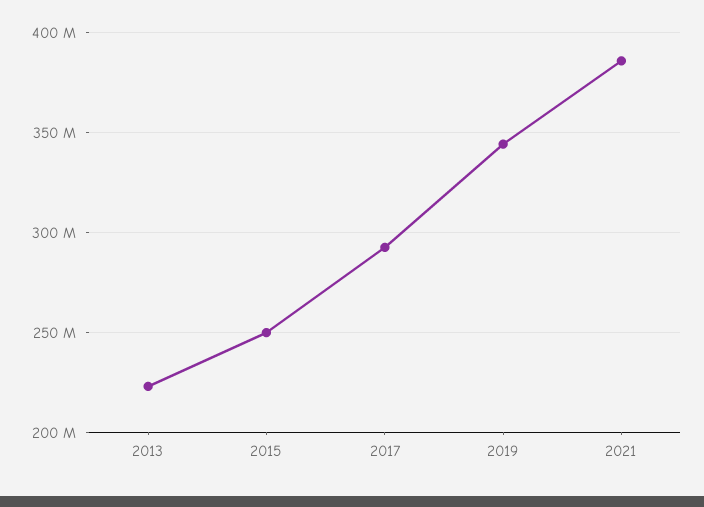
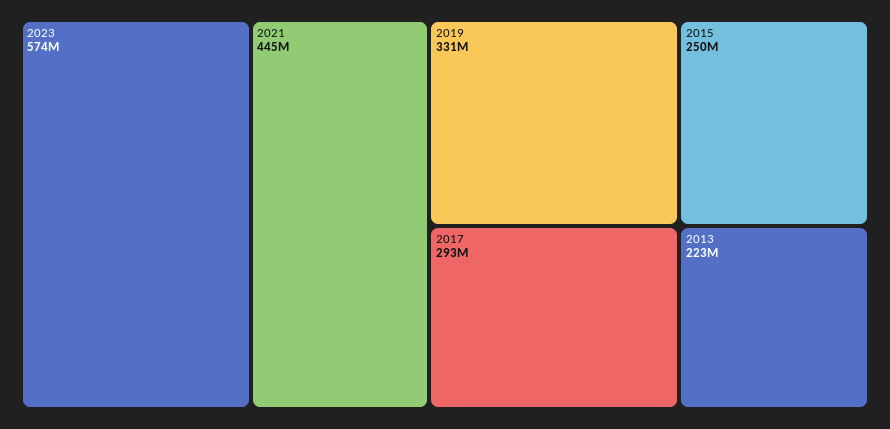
2019: 345000000 -> 331000000
2021: 385000000 -> 445000000
2023: none -> 574000000

